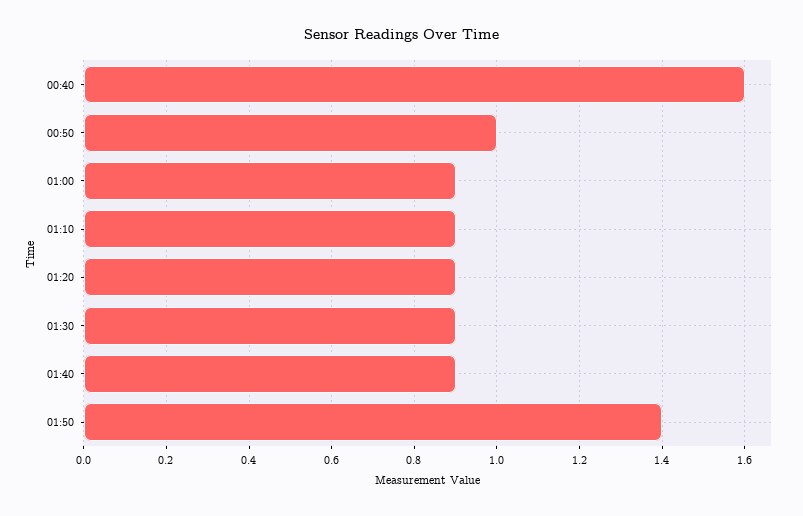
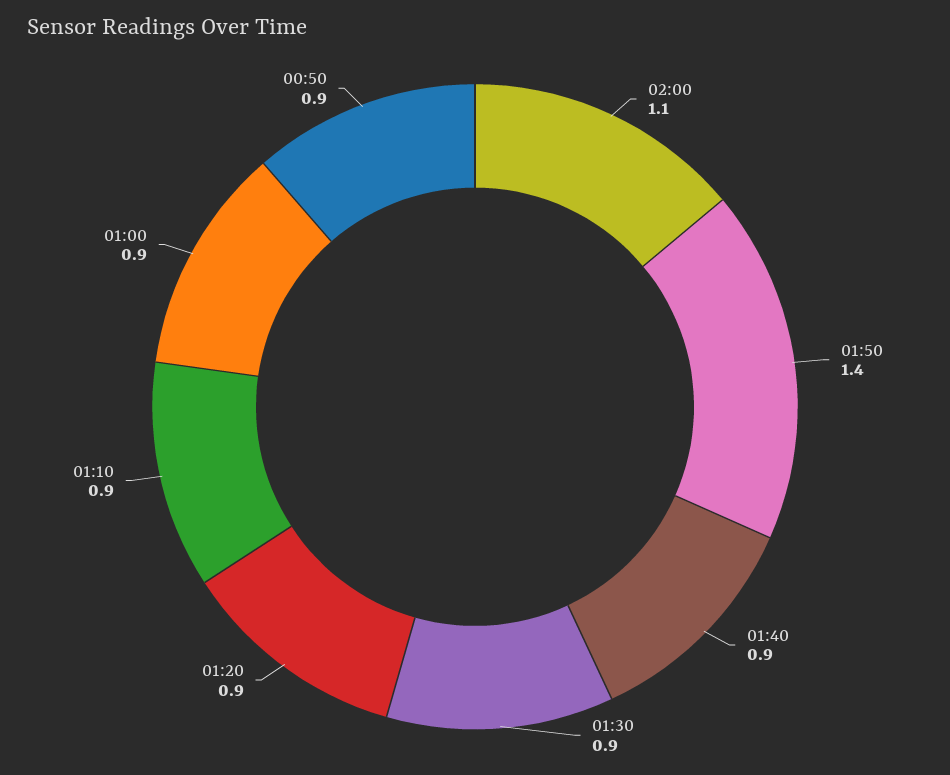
00:40: 1.6 -> none
00:50: 1 -> 0.9
02:00: none -> 1.1

